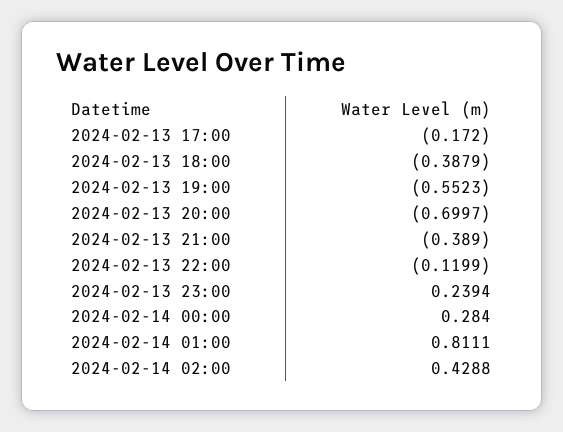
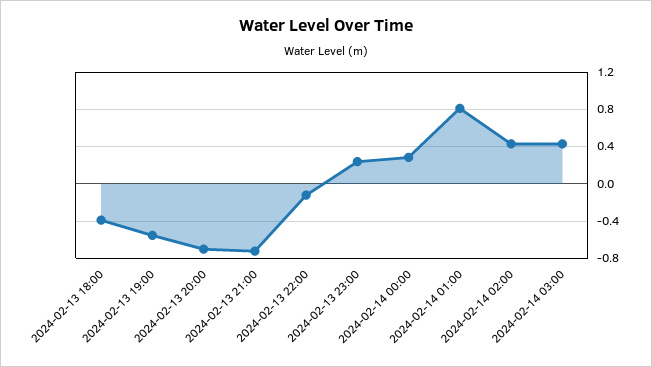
2024-02-13 17:00: -0.172 -> none
2024-02-13 21:00: -0.389 -> -0.7
2024-02-14 03:00: none -> 0.4

